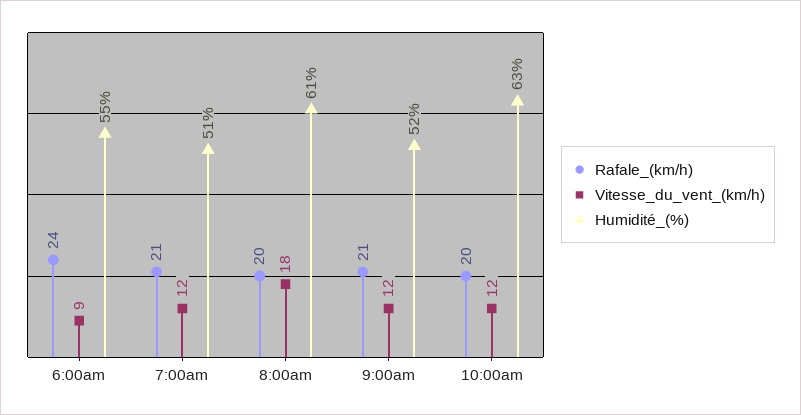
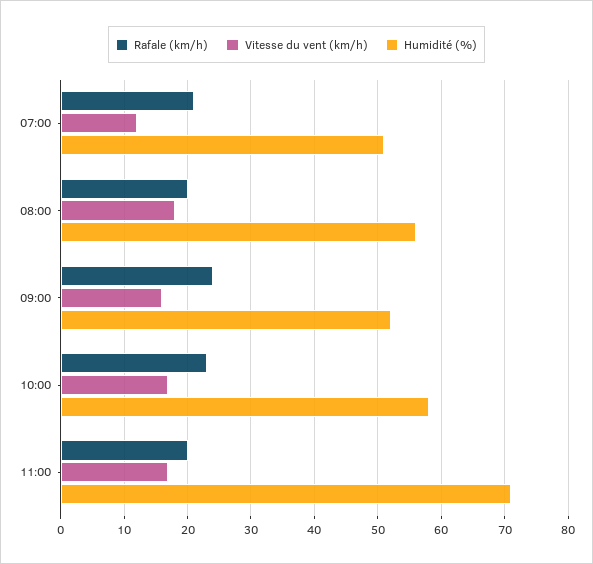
Rafale_(km/h), 6:00am: 24 -> none
Vitesse_du_vent_(km/h), 6:00am: 9 -> none
Humidité_(%), 6:00am: 55 -> none
Humidité_(%), 8:00am: 61 -> 56
Rafale_(km/h), 9:00am: 21 -> 24
Vitesse_du_vent_(km/h), 9:00am: 12 -> 16
Rafale_(km/h), 10:00am: 20 -> 23
Vitesse_du_vent_(km/h), 10:00am: 12 -> 17
Humidité_(%), 10:00am: 63 -> 58
Rafale_(km/h), 11:00: none -> 20
Vitesse_du_vent_(km/h), 11:00: none -> 17
Humidité_(%), 11:00: none -> 71

